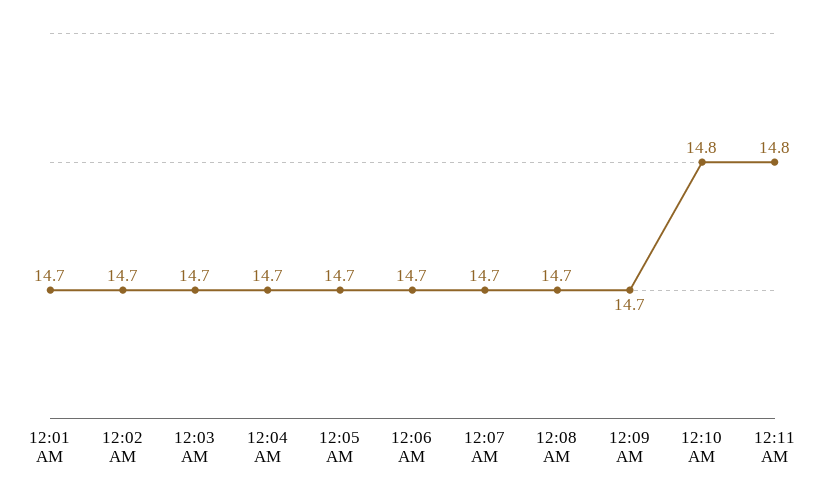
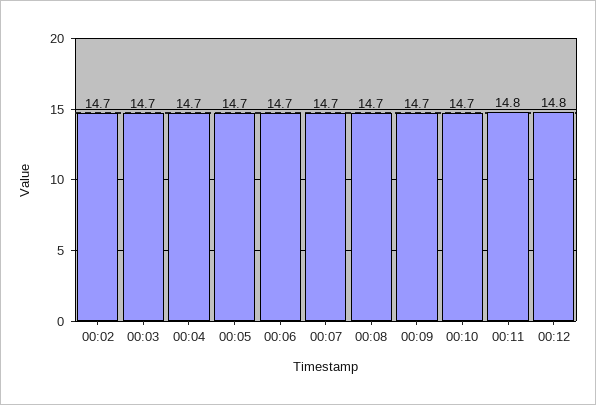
12:01 AM: 14.7 -> none
12:10 AM: 14.8 -> 14.7
00:12: none -> 14.8

